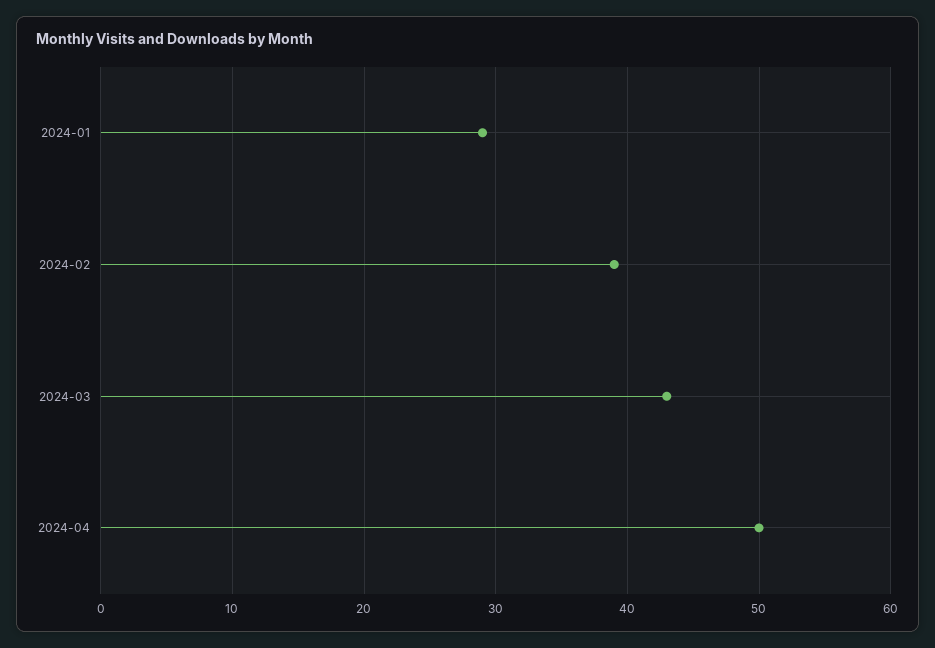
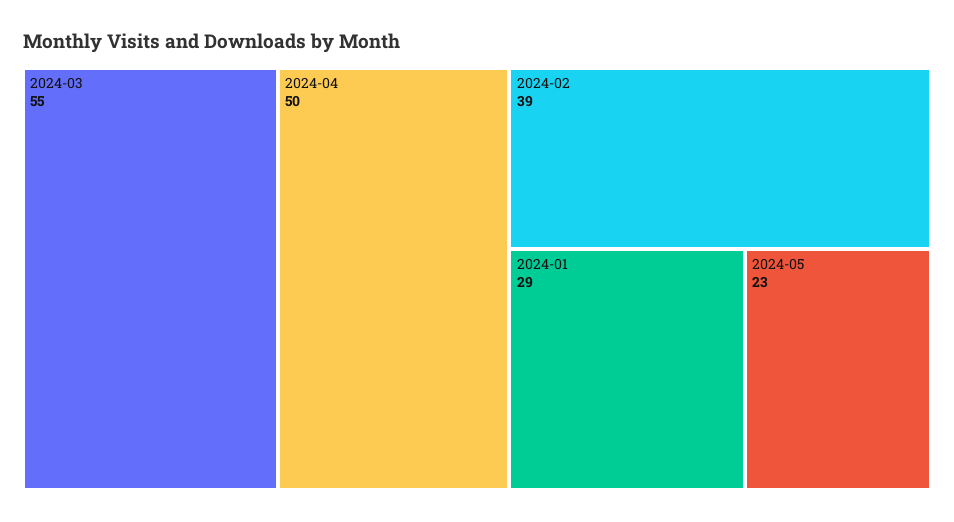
2024-03: 43 -> 55
2024-05: none -> 23

